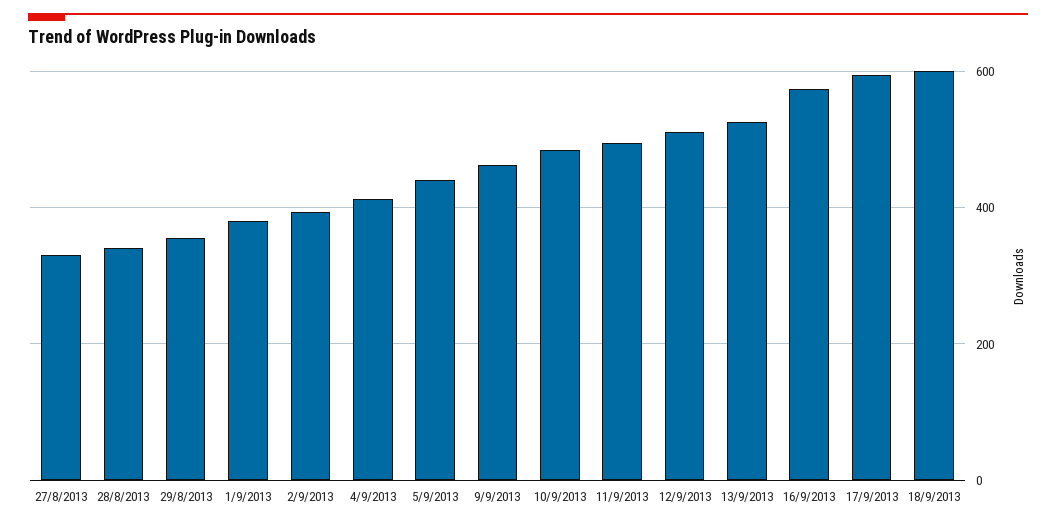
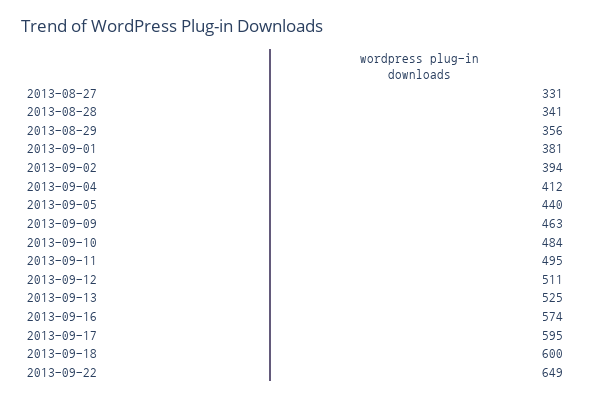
2013-09-22: none -> 649

